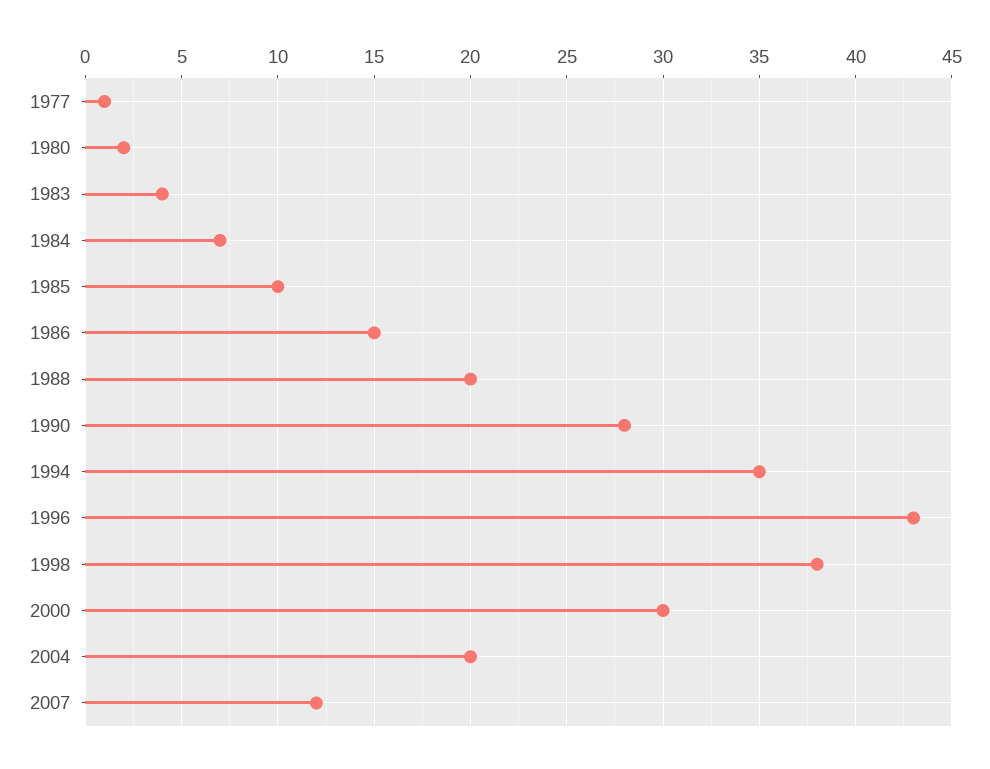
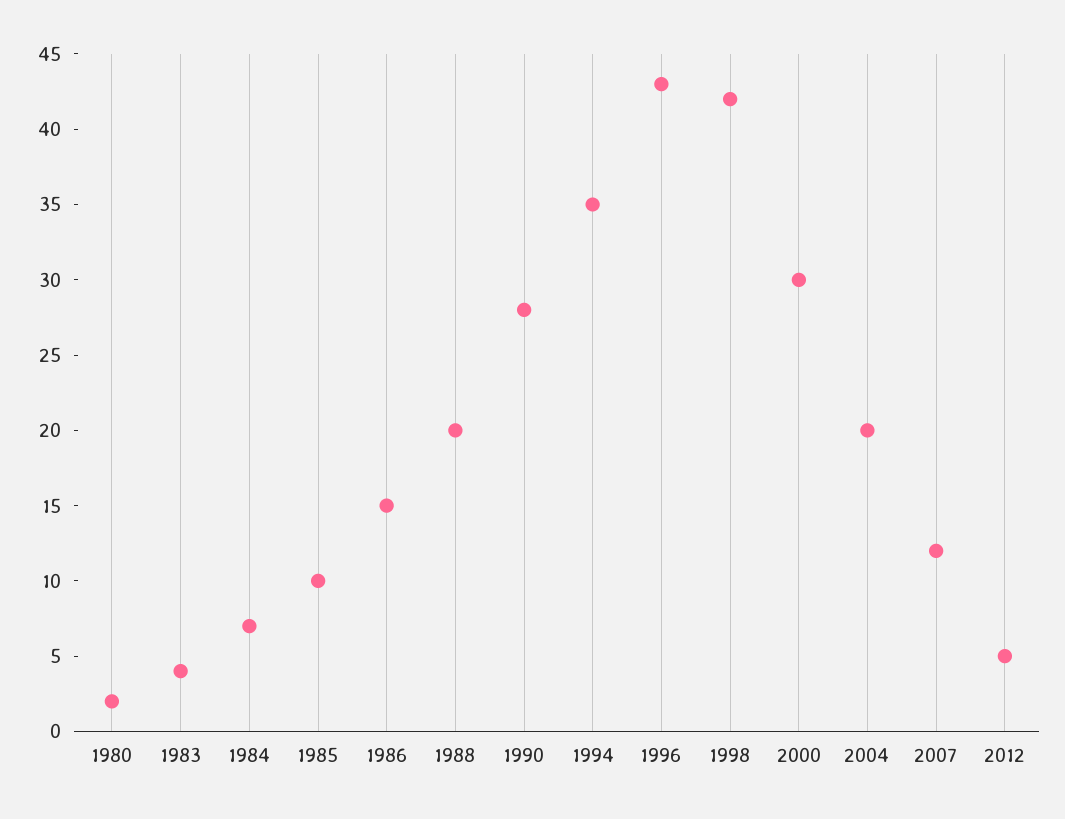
1977: 1 -> none
1998: 38 -> 42
2012: none -> 5

